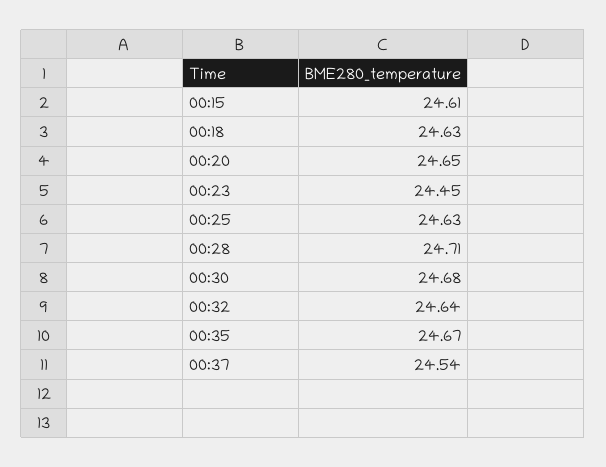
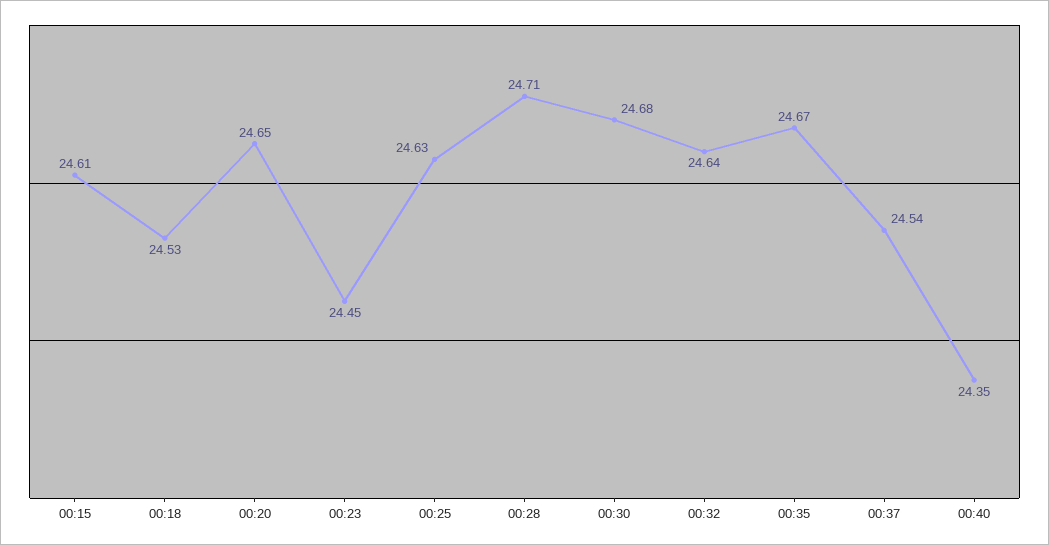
00:18: 24.63 -> 24.53
00:40: none -> 24.35

